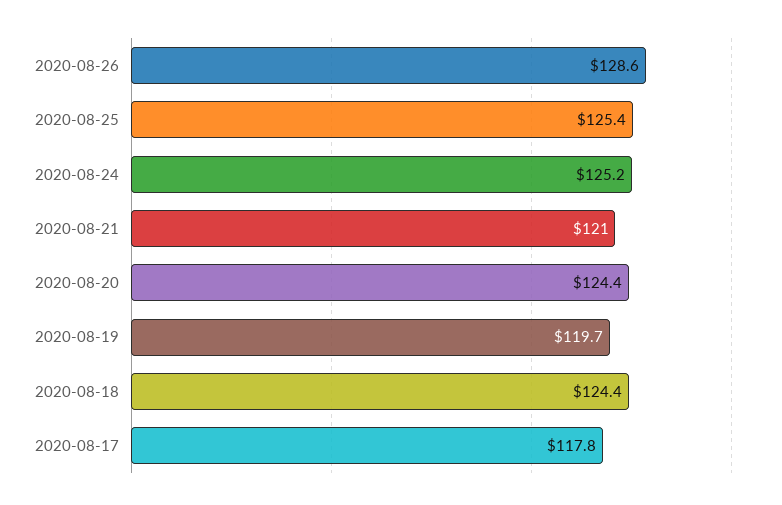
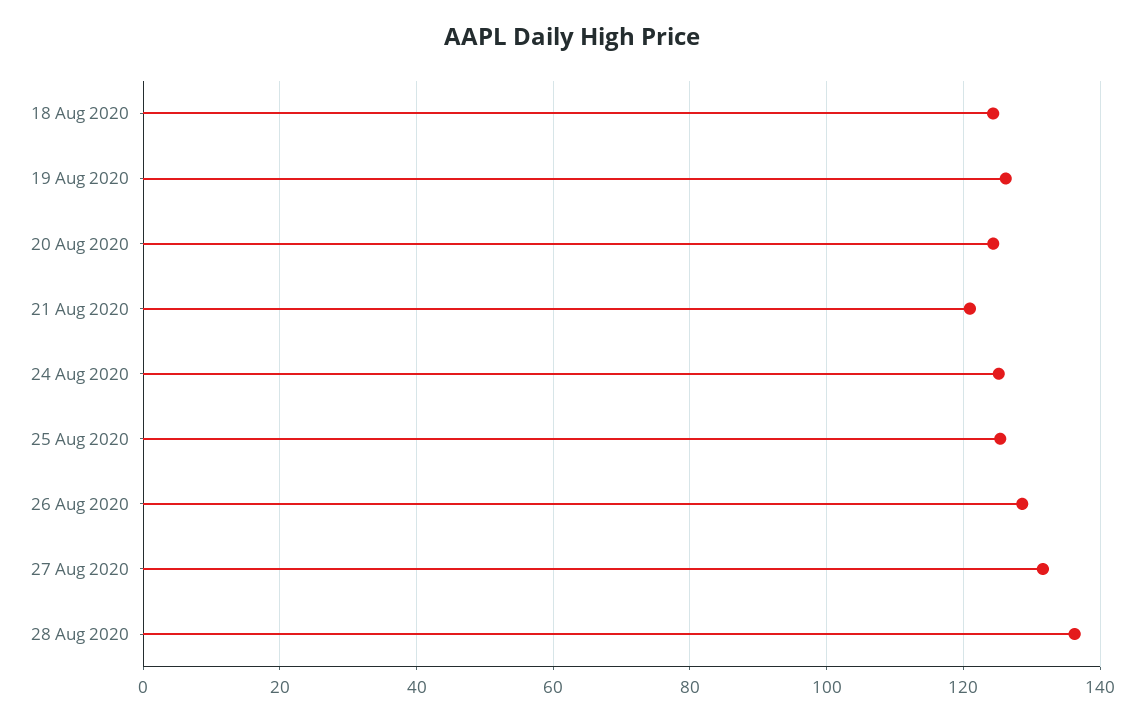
2020-08-19: 119.7 -> 126
2020-08-17: 117.8 -> none
27 Aug 2020: none -> 132
28 Aug 2020: none -> 136

